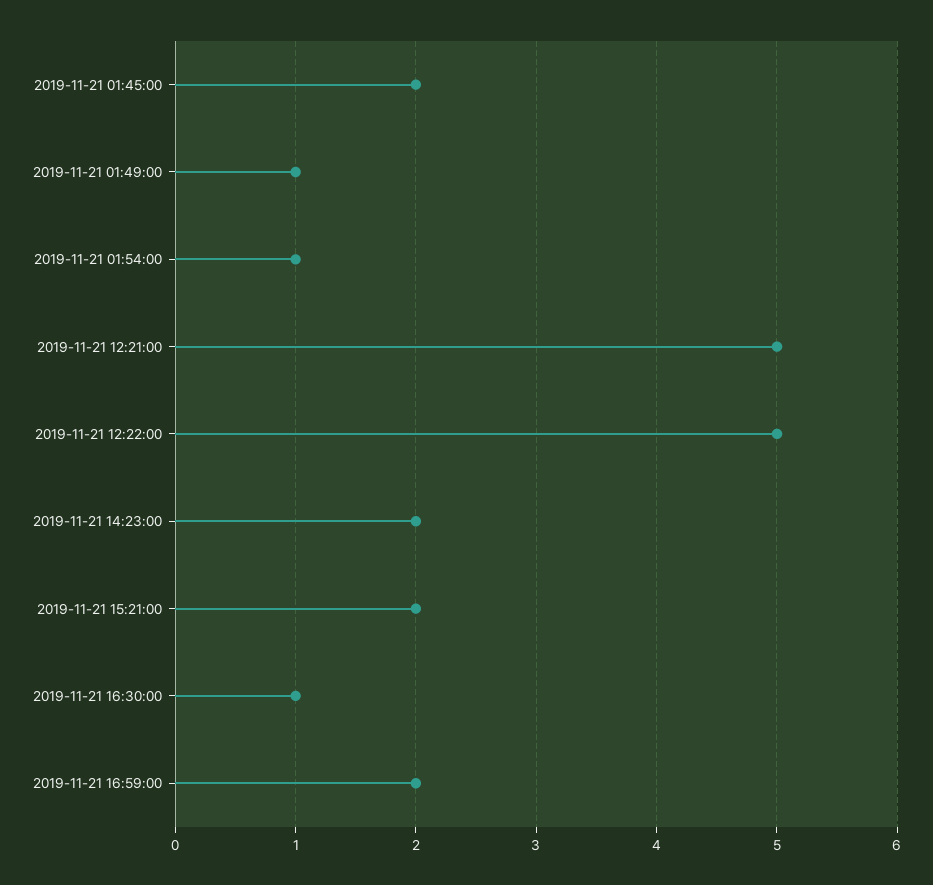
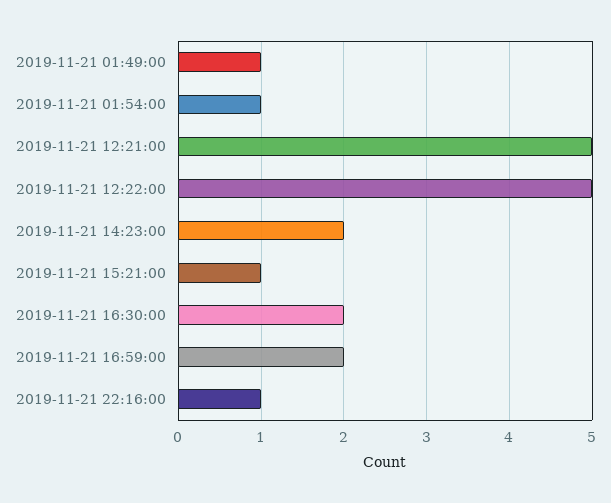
2019-11-21 01:45:00: 2 -> none
2019-11-21 15:21:00: 2 -> 1
2019-11-21 16:30:00: 1 -> 2
2019-11-21 22:16:00: none -> 1

